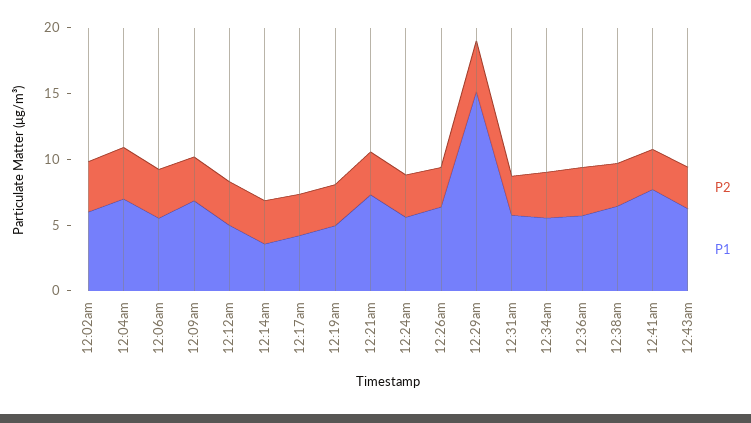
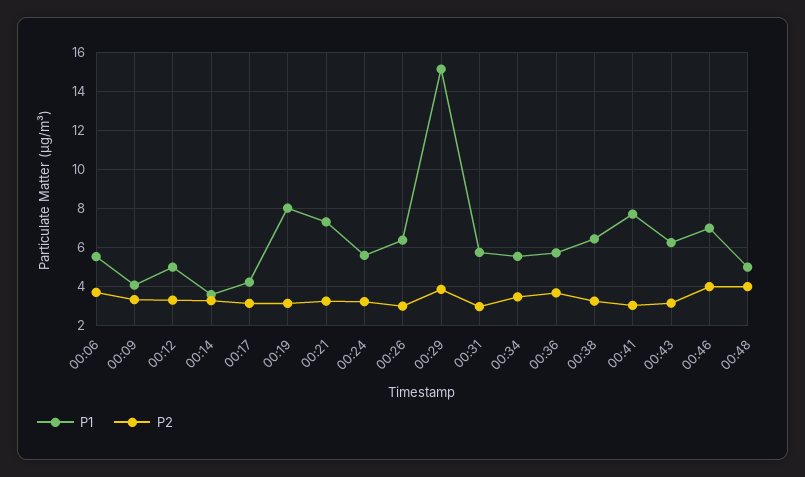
P2, 12:02am: 4 -> none
P1, 12:02am: 6 -> none
P2, 12:04am: 4 -> none
P1, 12:04am: 7 -> none
P1, 12:09am: 7 -> 4
P1, 12:19am: 5 -> 8
P1, 00:46: none -> 7
P2, 00:46: none -> 4
P1, 00:48: none -> 5
P2, 00:48: none -> 4

